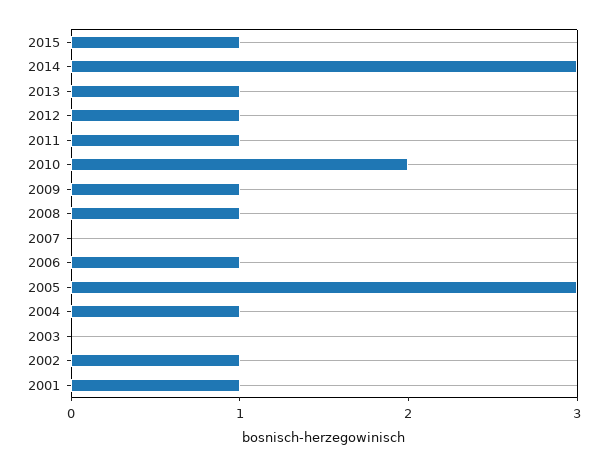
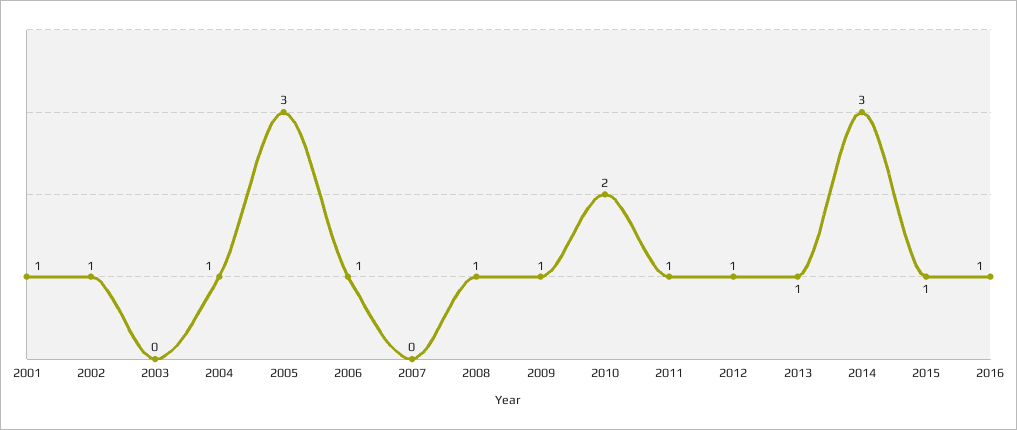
2016: none -> 1

